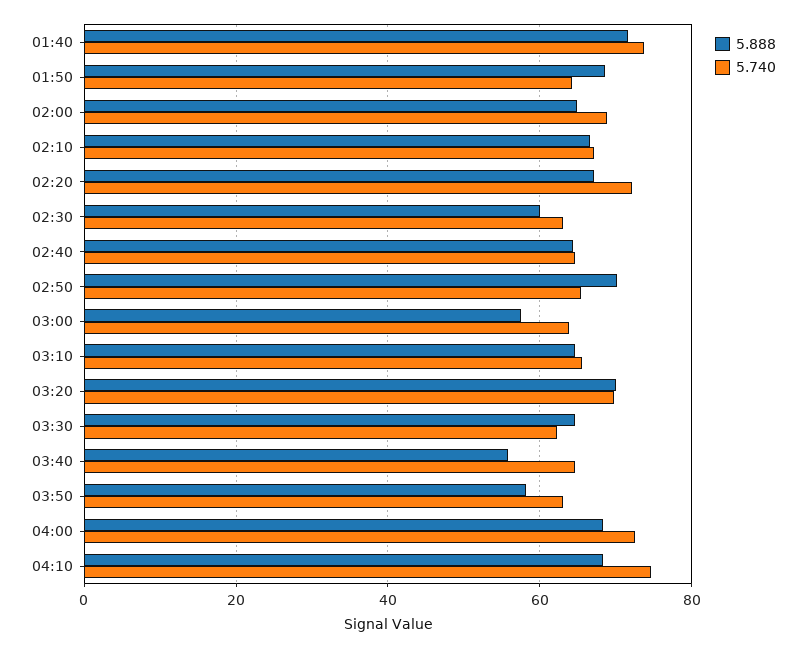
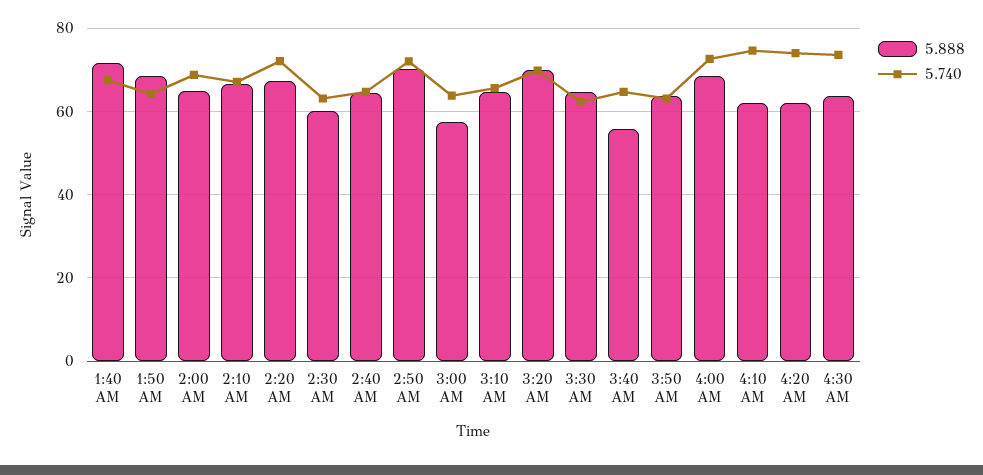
5.740, 01:40: 74 -> 68
5.740, 02:50: 66 -> 72
5.888, 03:50: 58 -> 64
5.888, 04:10: 68 -> 62
5.888, 4:20 AM: none -> 62
5.740, 4:20 AM: none -> 74
5.888, 4:30 AM: none -> 64
5.740, 4:30 AM: none -> 74

